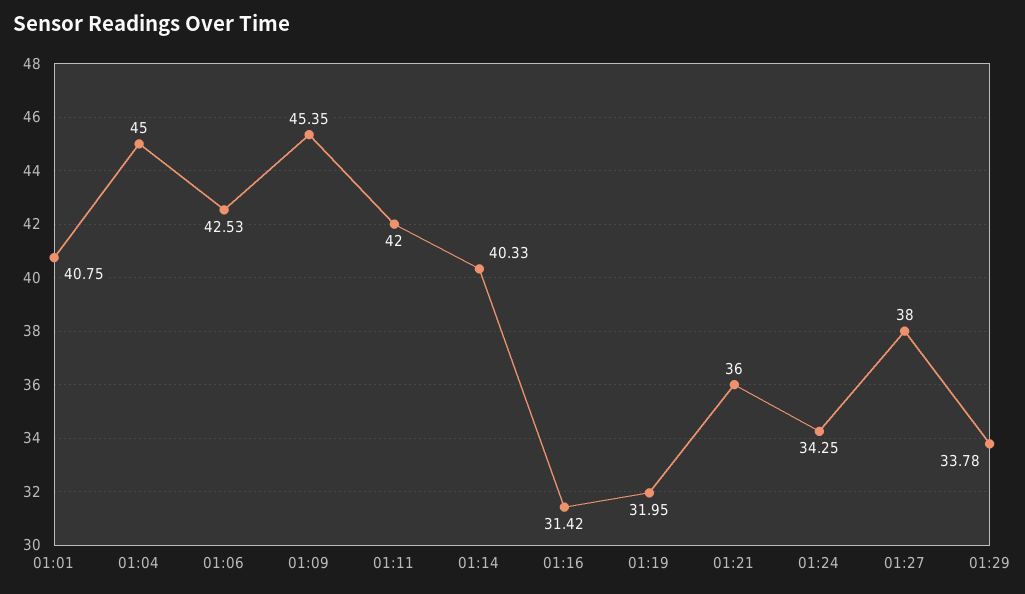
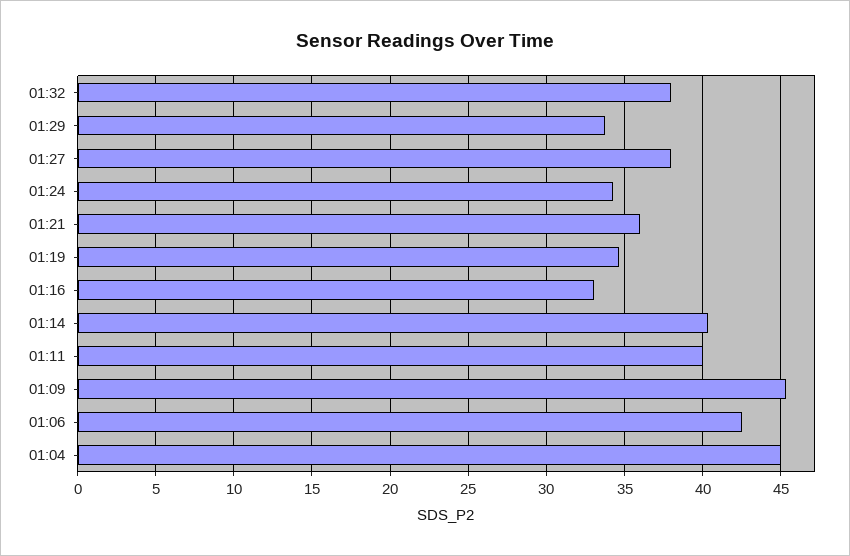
01:01: 40.75 -> none
01:11: 42 -> 40
01:16: 31.42 -> 33
01:19: 31.95 -> 34.5
01:32: none -> 38

